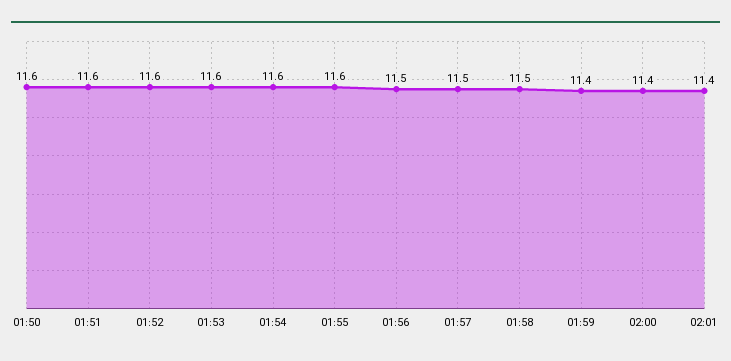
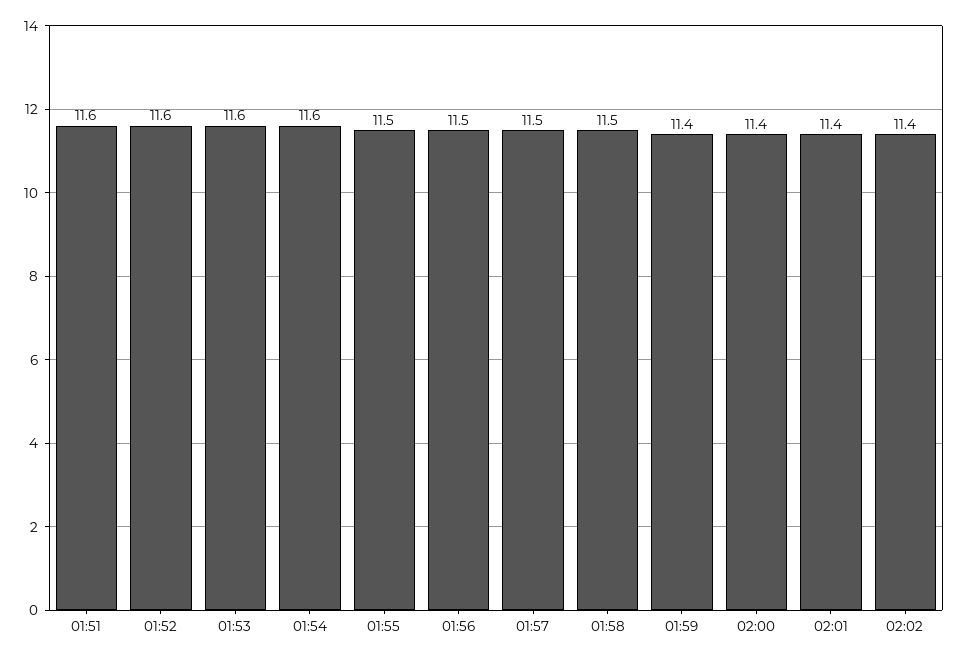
01:50: 11.6 -> none
01:55: 11.6 -> 11.5
02:02: none -> 11.4

